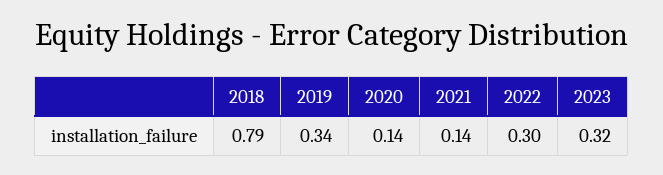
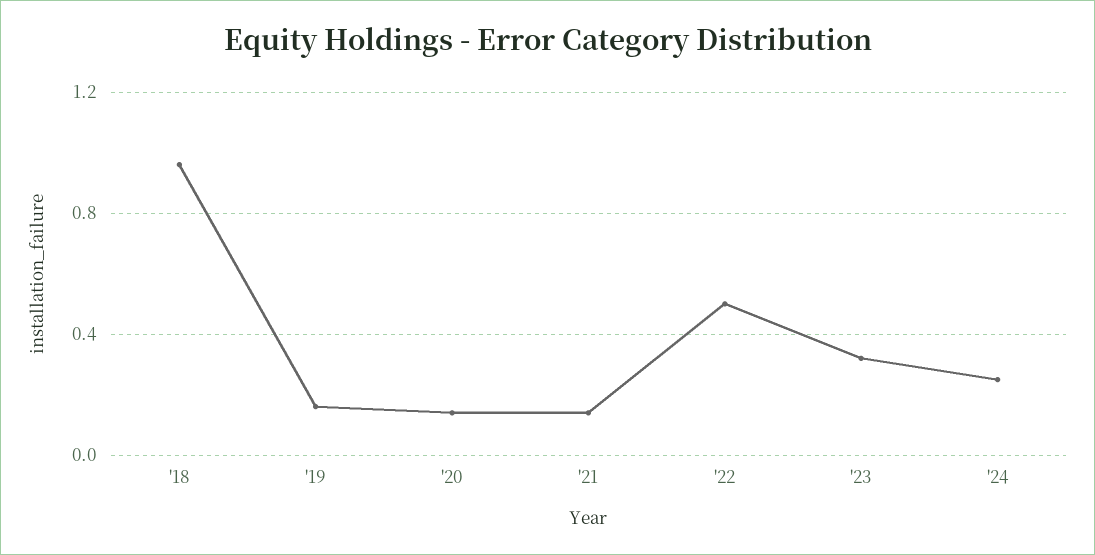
2018: 0.79 -> 0.95
2019: 0.34 -> 0.15
2022: 0.3 -> 0.5
'24: none -> 0.25

